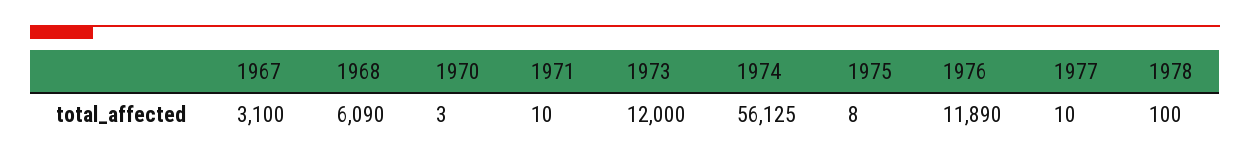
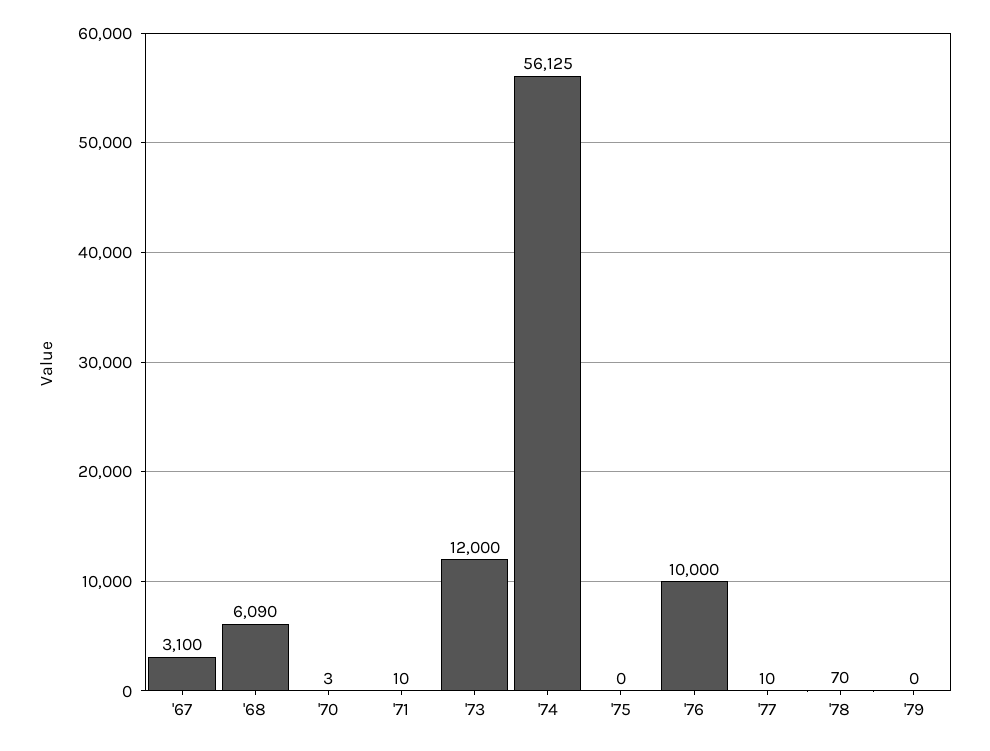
1975: 8 -> 0
1976: 11890 -> 10000
1978: 100 -> 70
'79: none -> 0

